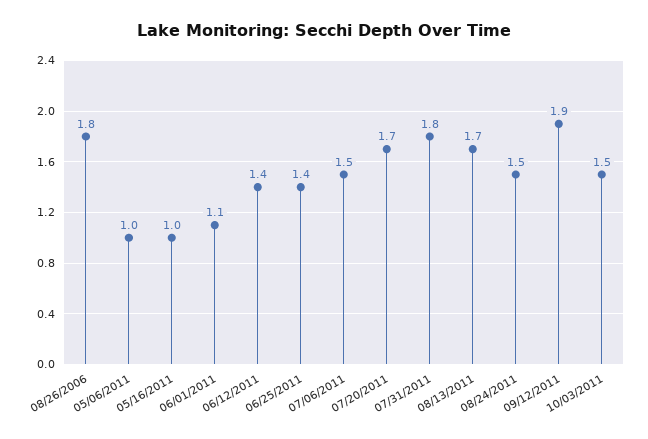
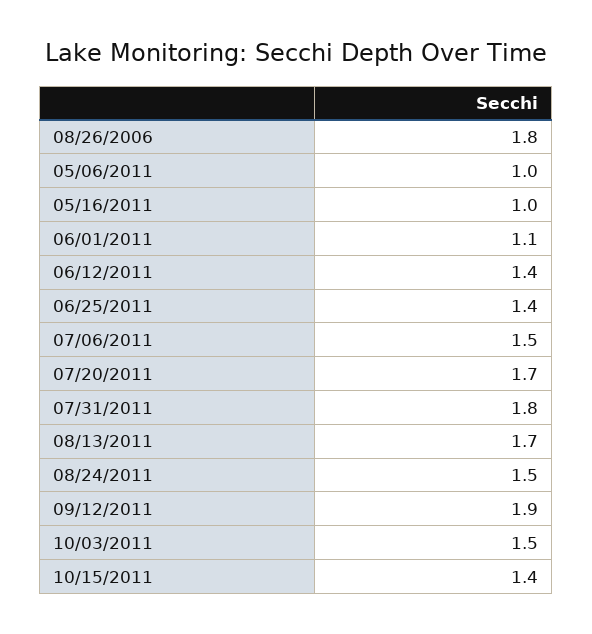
10/15/2011: none -> 1.4

